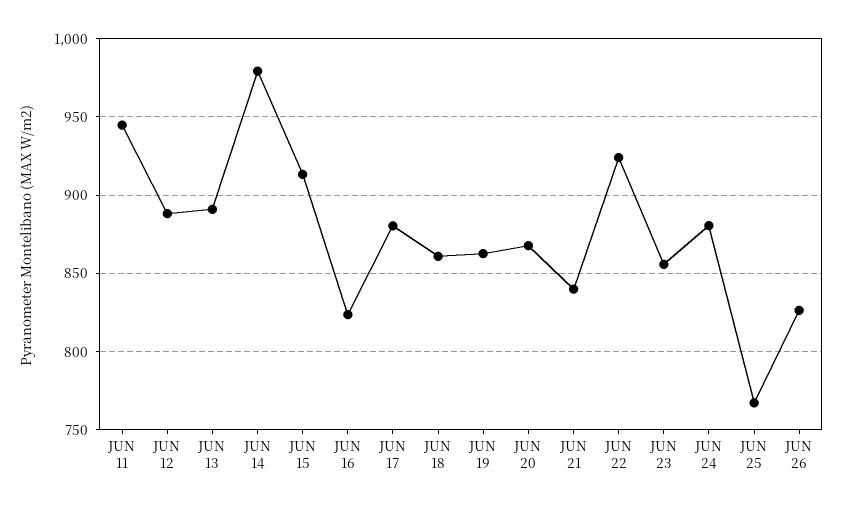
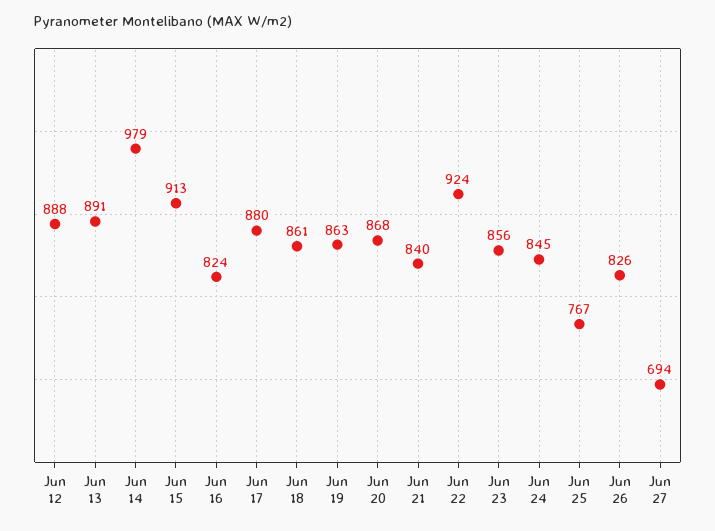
JUN 11: 945 -> none
JUN 24: 880 -> 845
Jun 27: none -> 694

